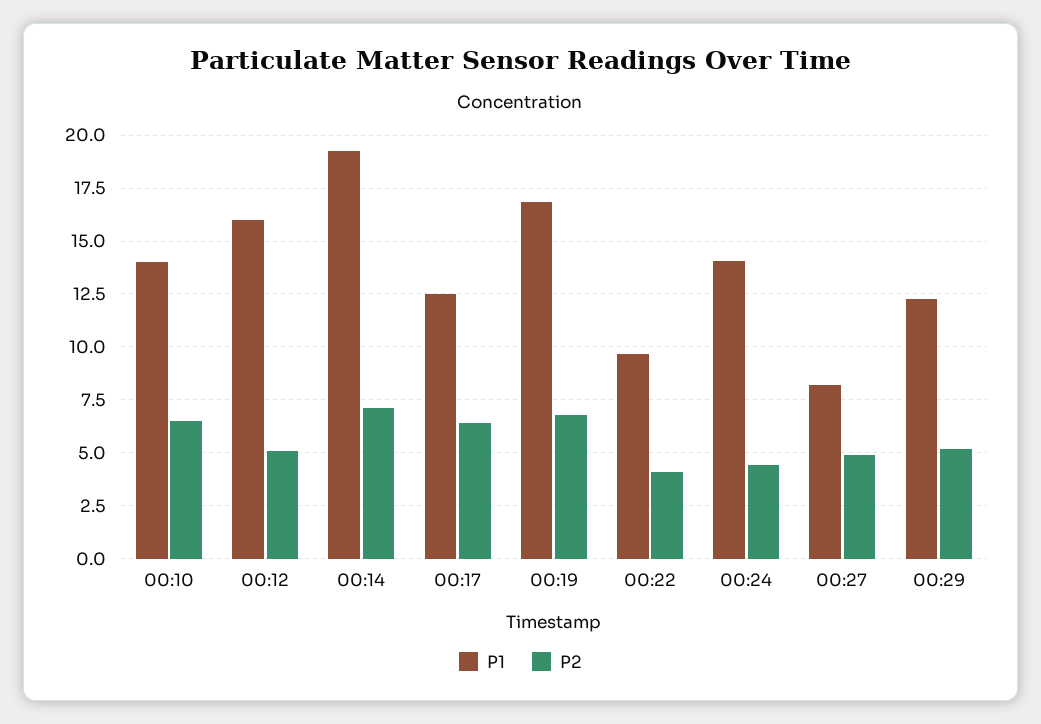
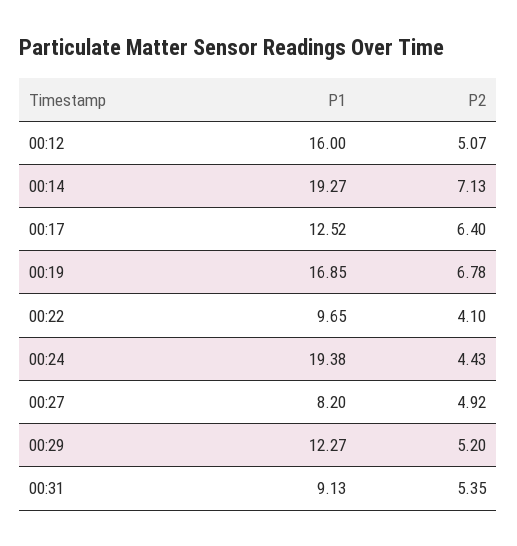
P1, 00:10: 14 -> none
P2, 00:10: 6.5 -> none
P1, 00:24: 14 -> 19.38
P1, 00:31: none -> 9.13
P2, 00:31: none -> 5.35

